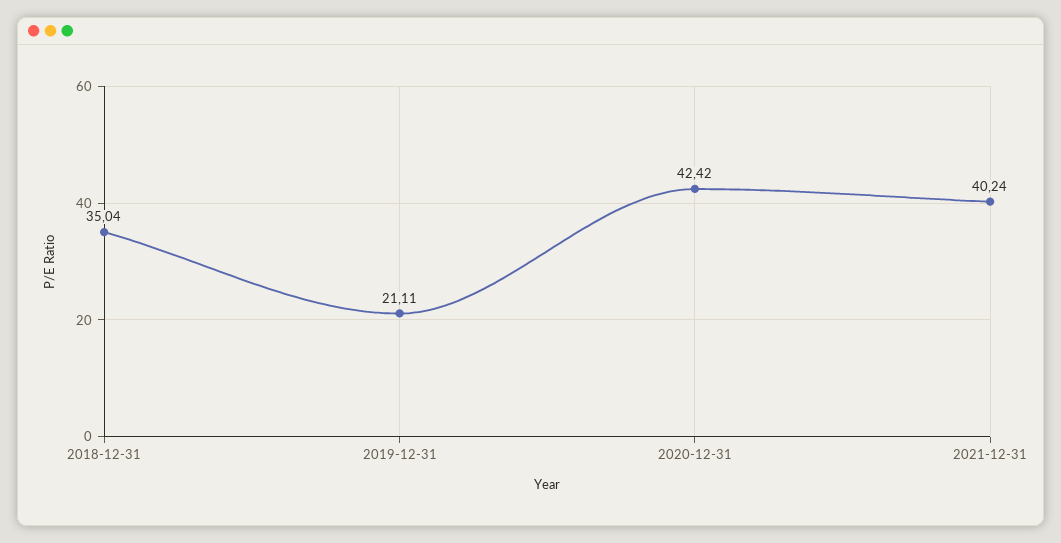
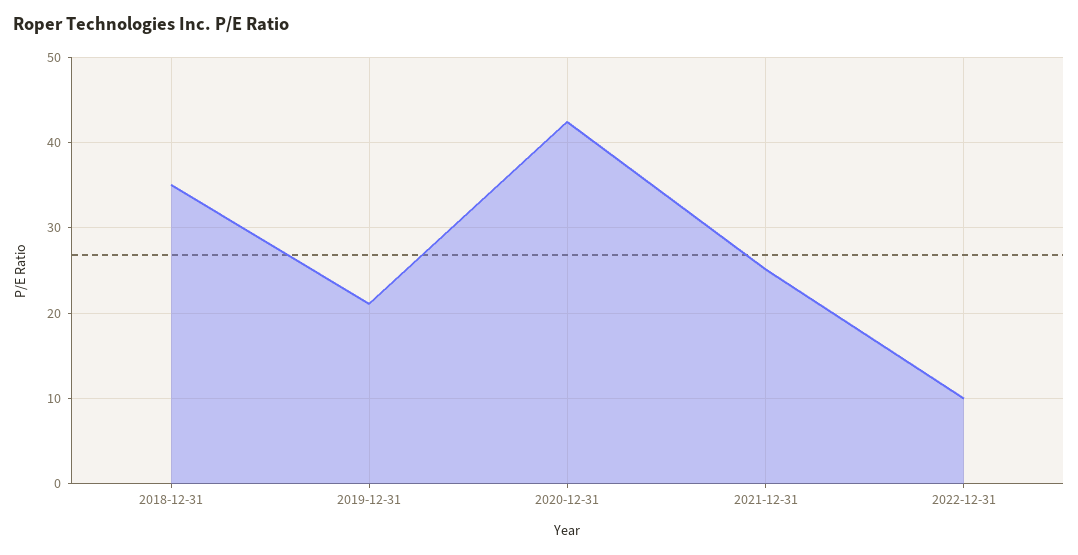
2021-12-31: 40.24 -> 25
2022-12-31: none -> 10

